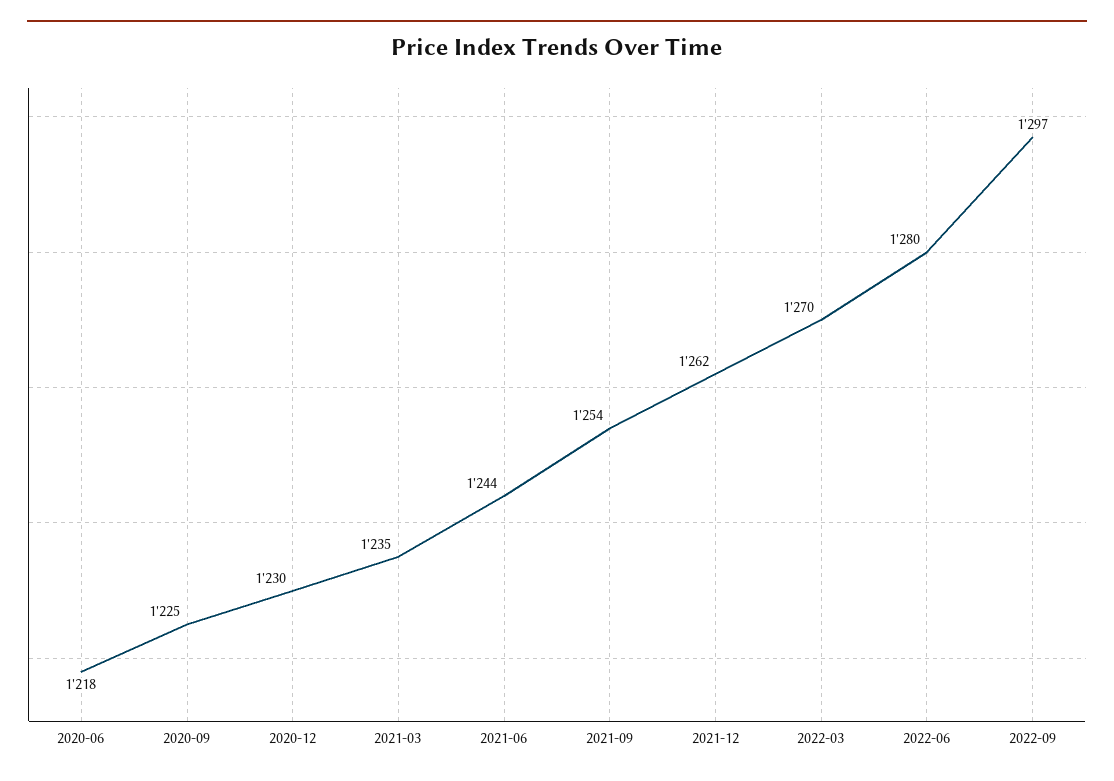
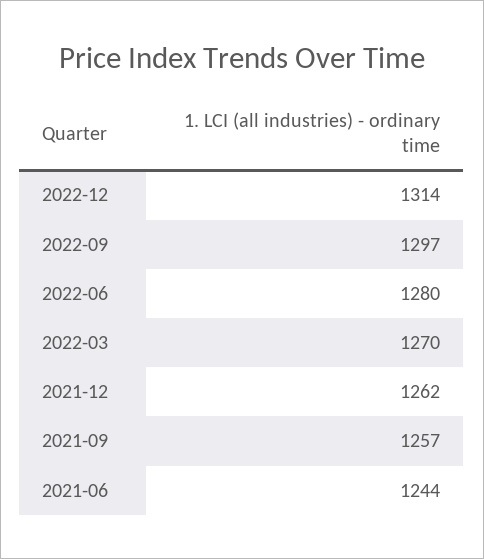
2020-06: 1218 -> none
2020-09: 1225 -> none
2020-12: 1230 -> none
2021-03: 1235 -> none
2021-09: 1254 -> 1257
2022-12: none -> 1314

